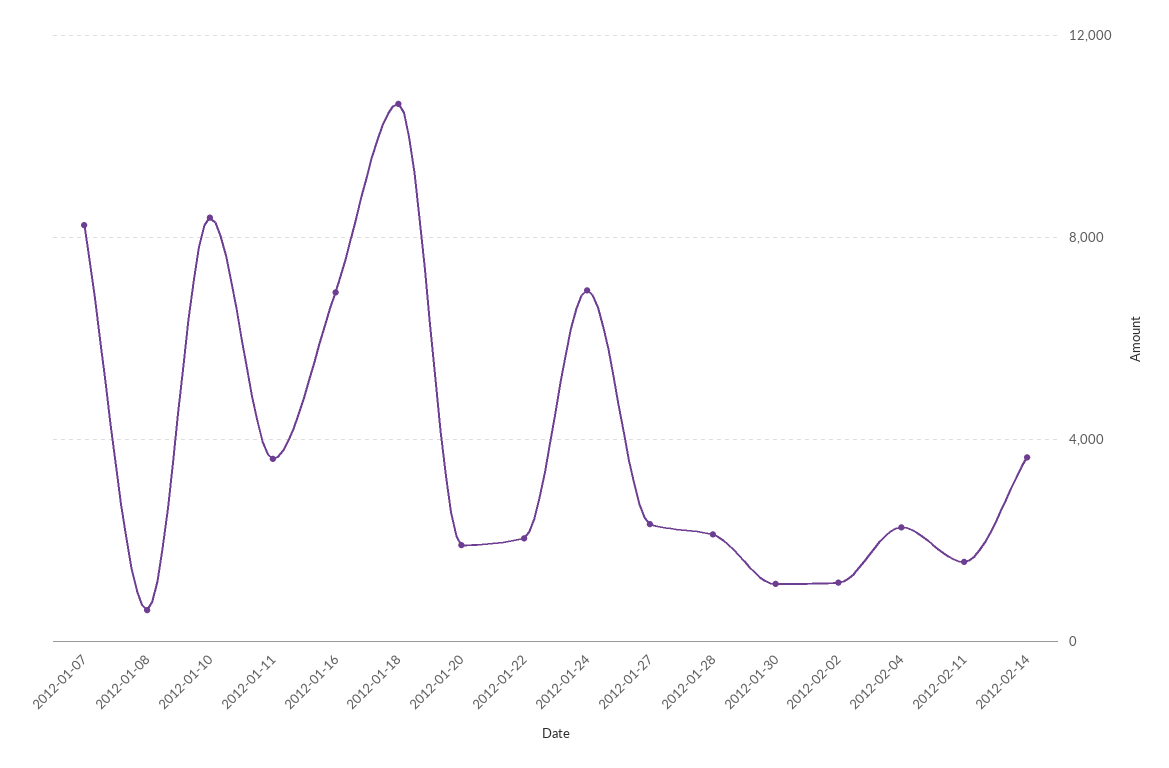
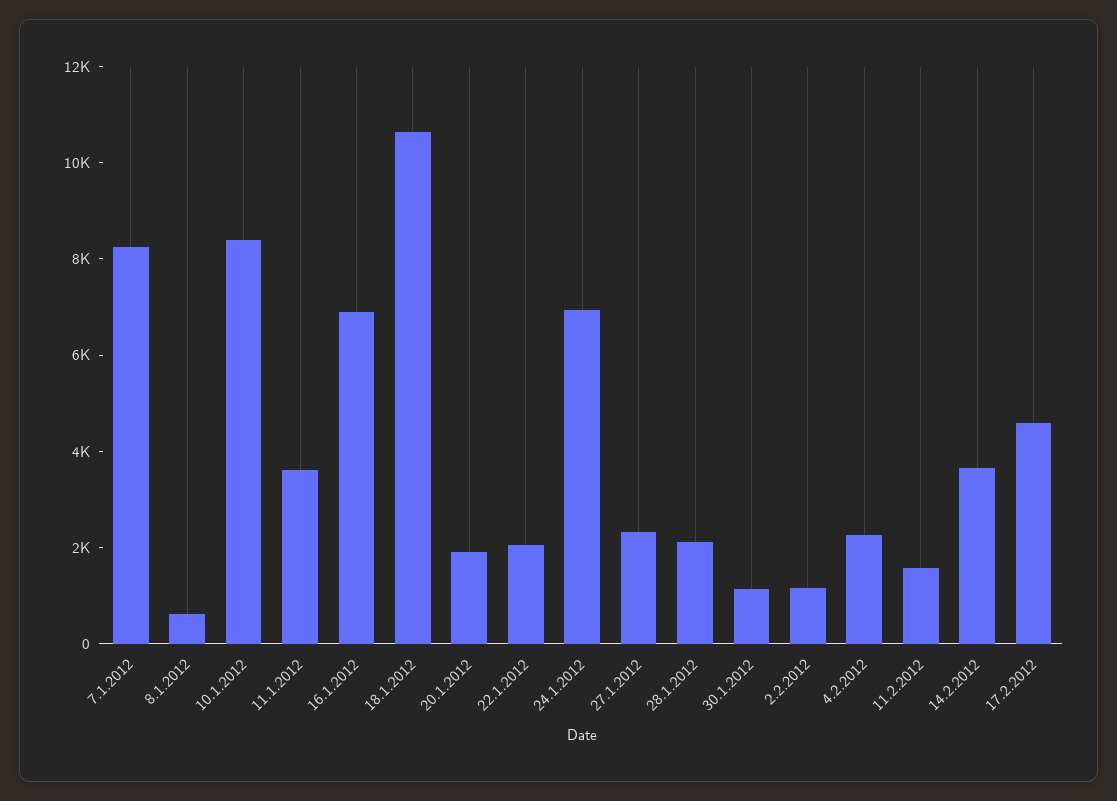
17.2.2012: none -> 4500

